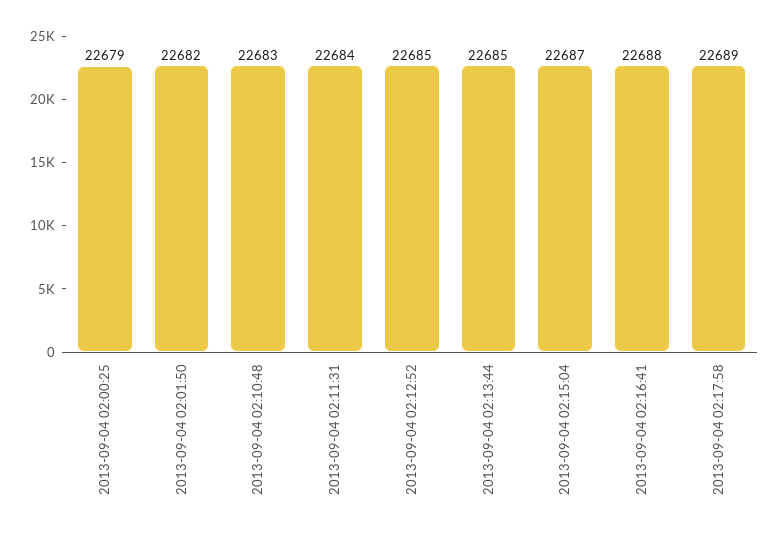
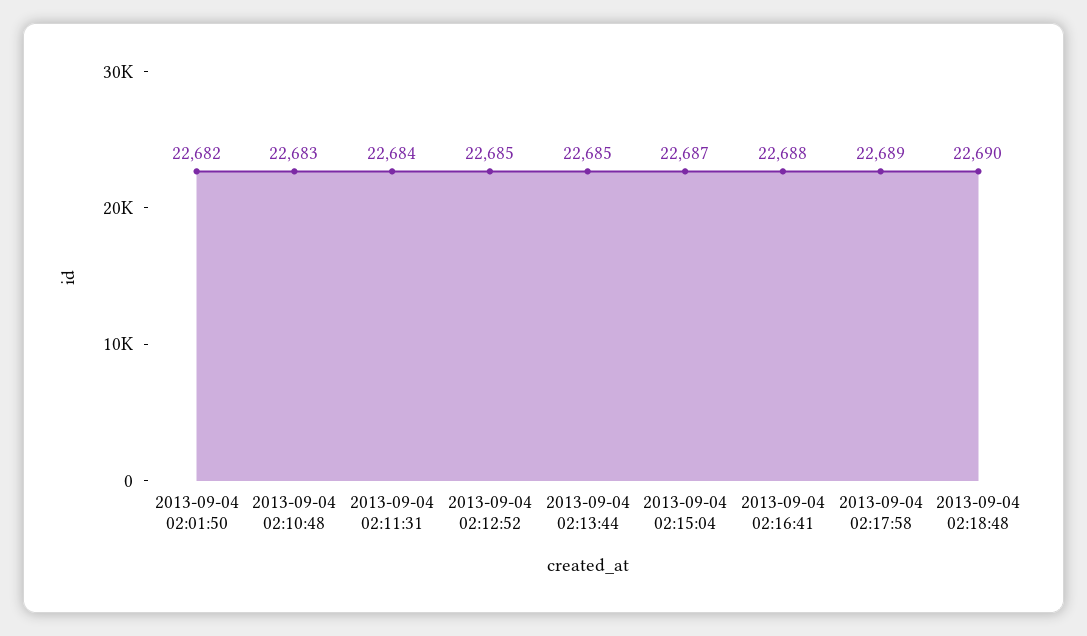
2013-09-04 02:00:25: 22679 -> none
2013-09-04 02:18:48: none -> 22690

